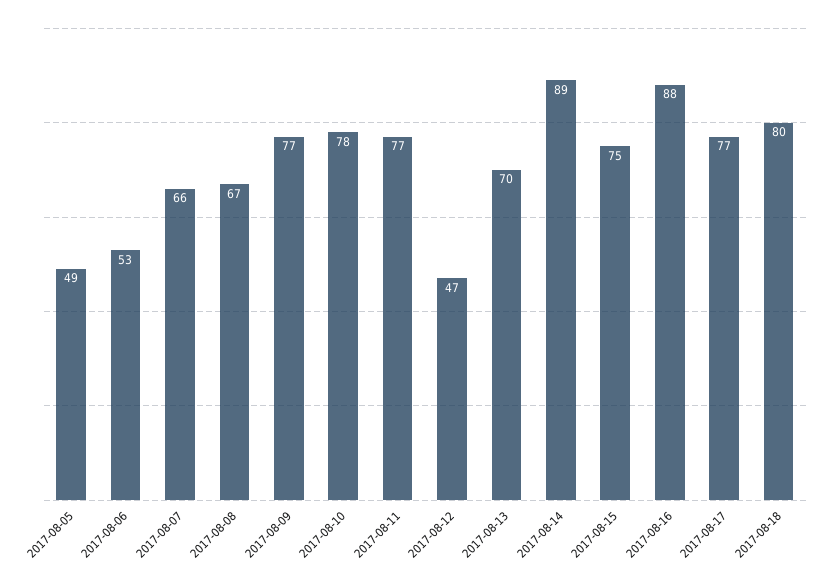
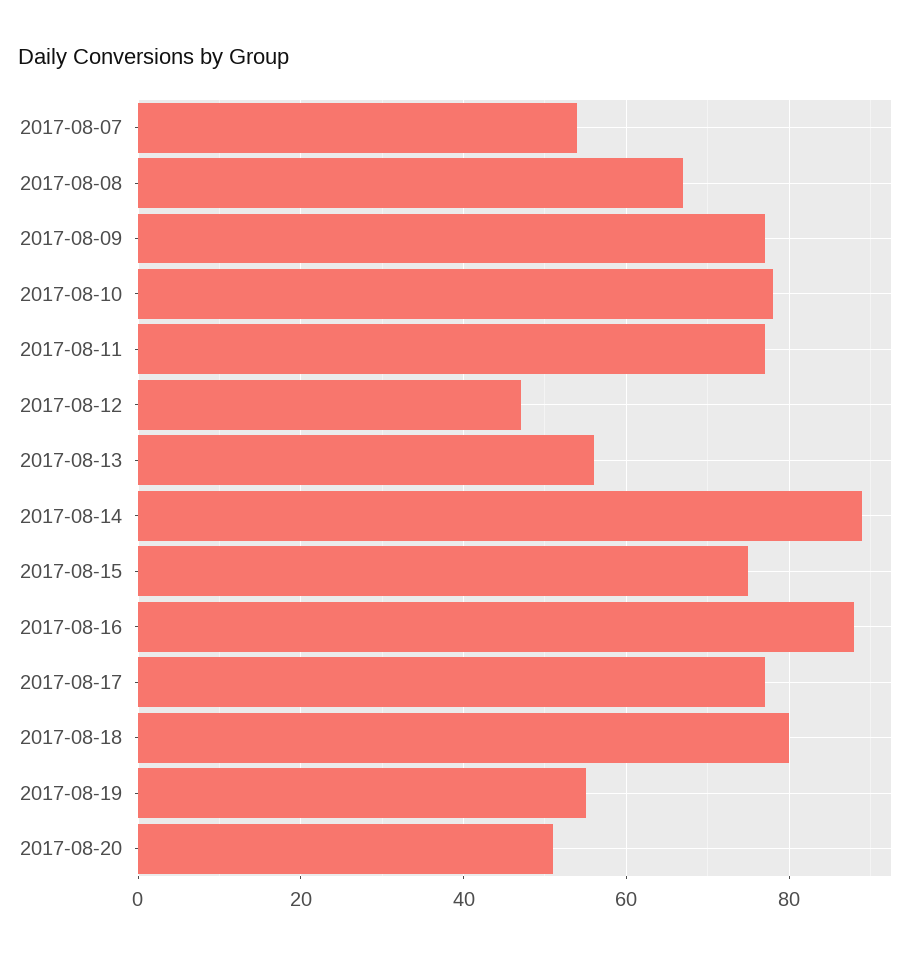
2017-08-05: 49 -> none
2017-08-06: 53 -> none
2017-08-07: 66 -> 55
2017-08-13: 70 -> 55
2017-08-19: none -> 55
2017-08-20: none -> 50

